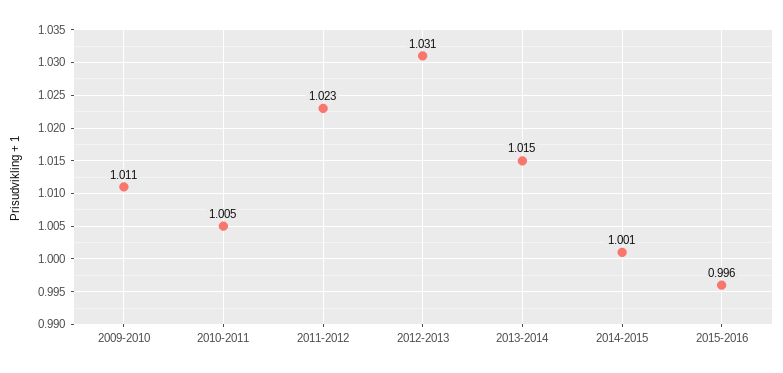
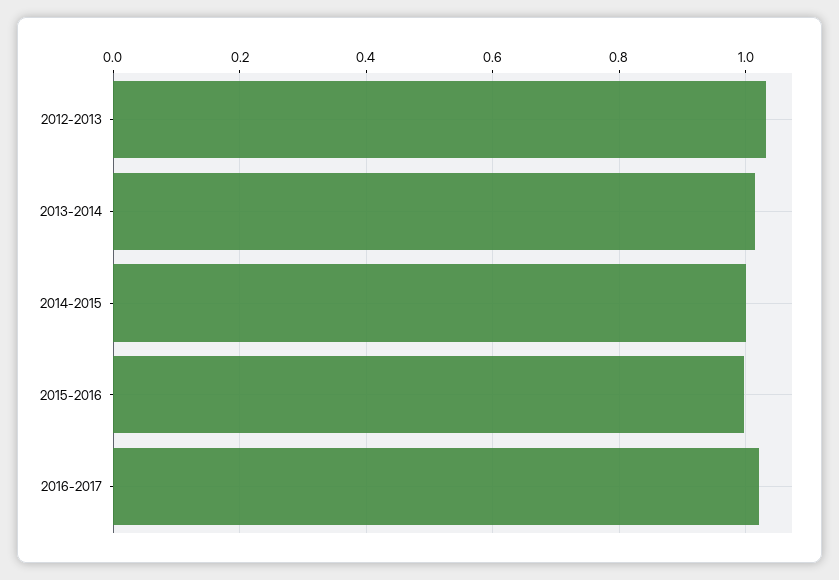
2009-2010: 1.011 -> none
2010-2011: 1.005 -> none
2011-2012: 1.023 -> none
2016-2017: none -> 1.02

